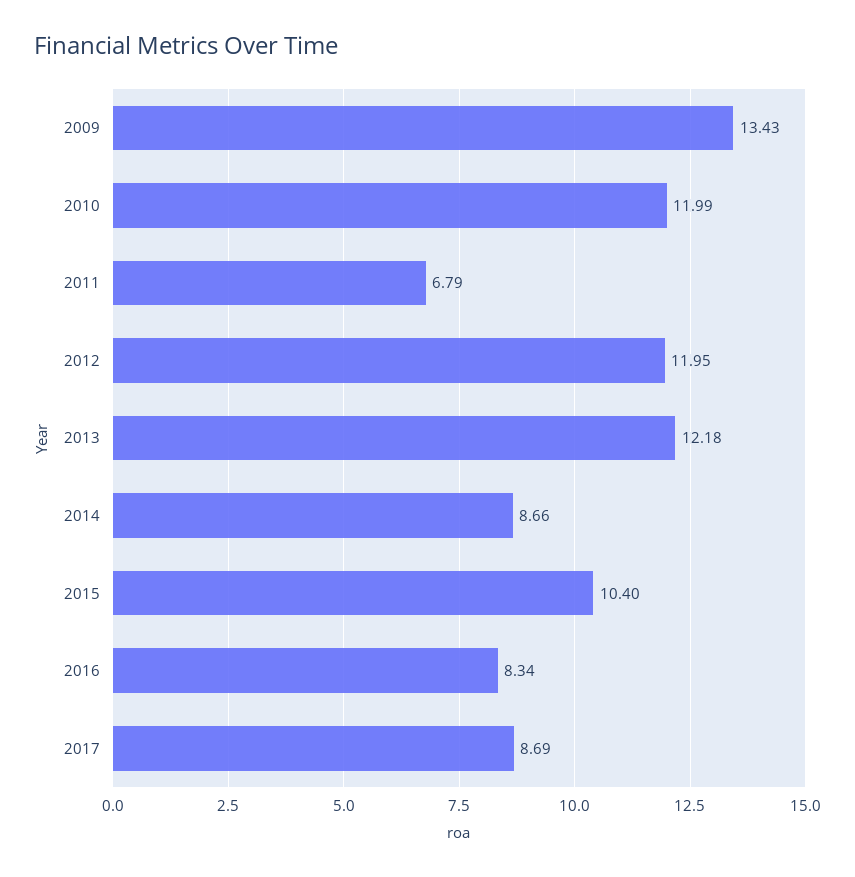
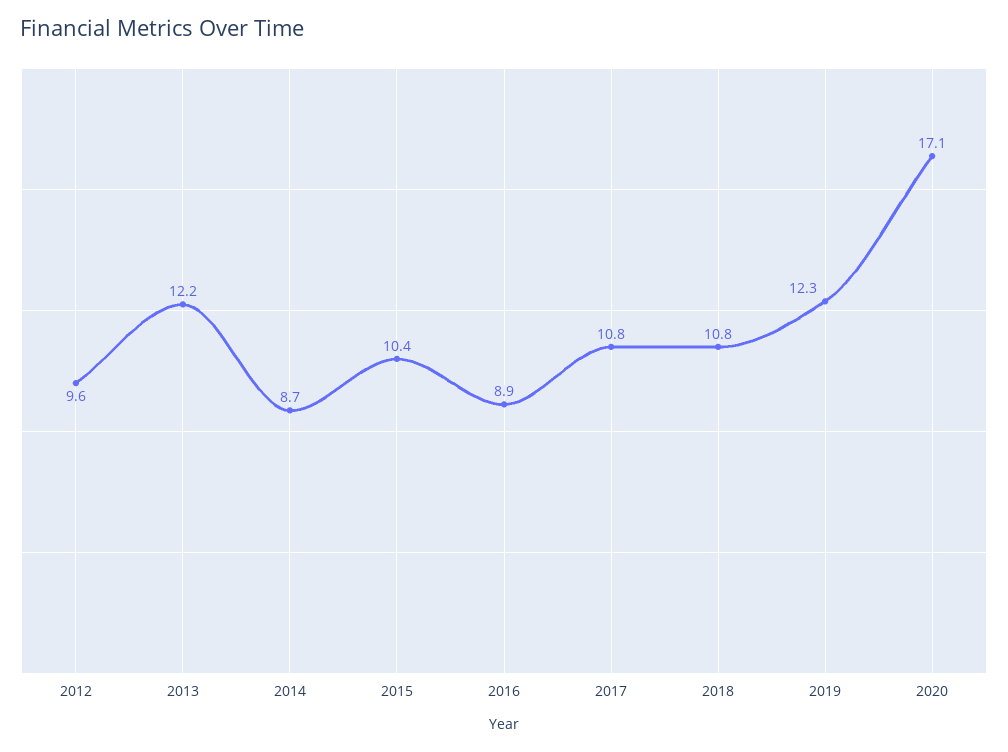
2009: 13.43 -> none
2010: 11.99 -> none
2011: 6.79 -> none
2012: 11.95 -> 9.6
2016: 8.34 -> 8.9
2017: 8.69 -> 10.8
2018: none -> 10.8
2019: none -> 12.3
2020: none -> 17.1

